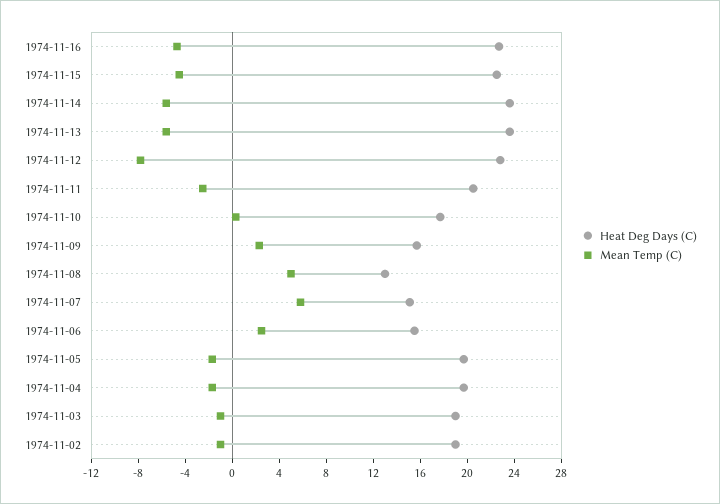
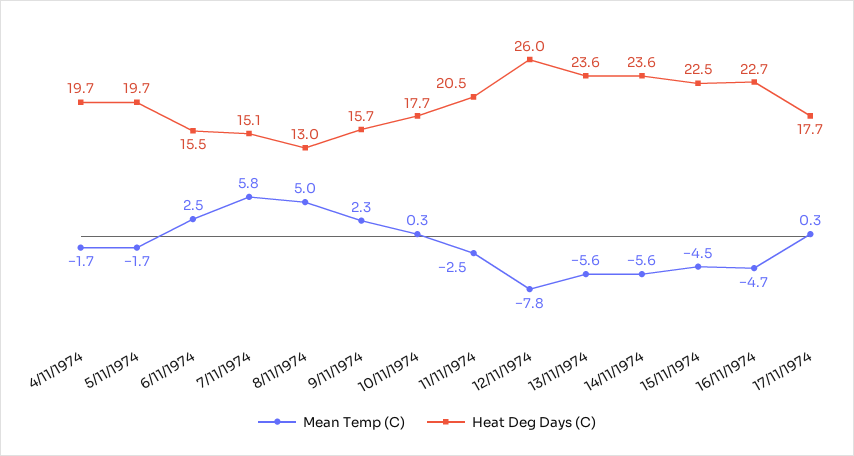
Heat Deg Days (C), 1974-11-12: 23 -> 26
Heat Deg Days (C), 1974-11-03: 19 -> none
Mean Temp (C), 1974-11-03: -1 -> none
Heat Deg Days (C), 1974-11-02: 19 -> none
Mean Temp (C), 1974-11-02: -1 -> none
Mean Temp (C), 17/11/1974: none -> 0.3
Heat Deg Days (C), 17/11/1974: none -> 17.7

